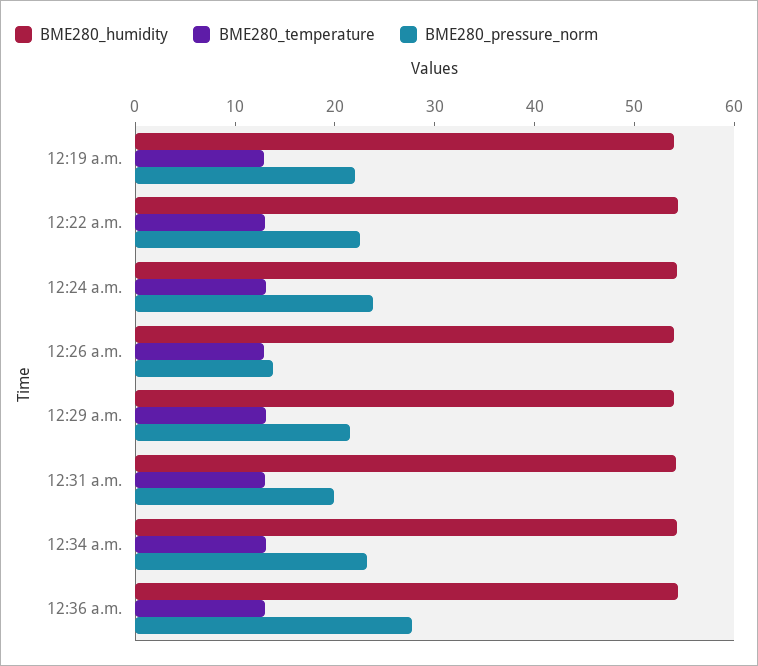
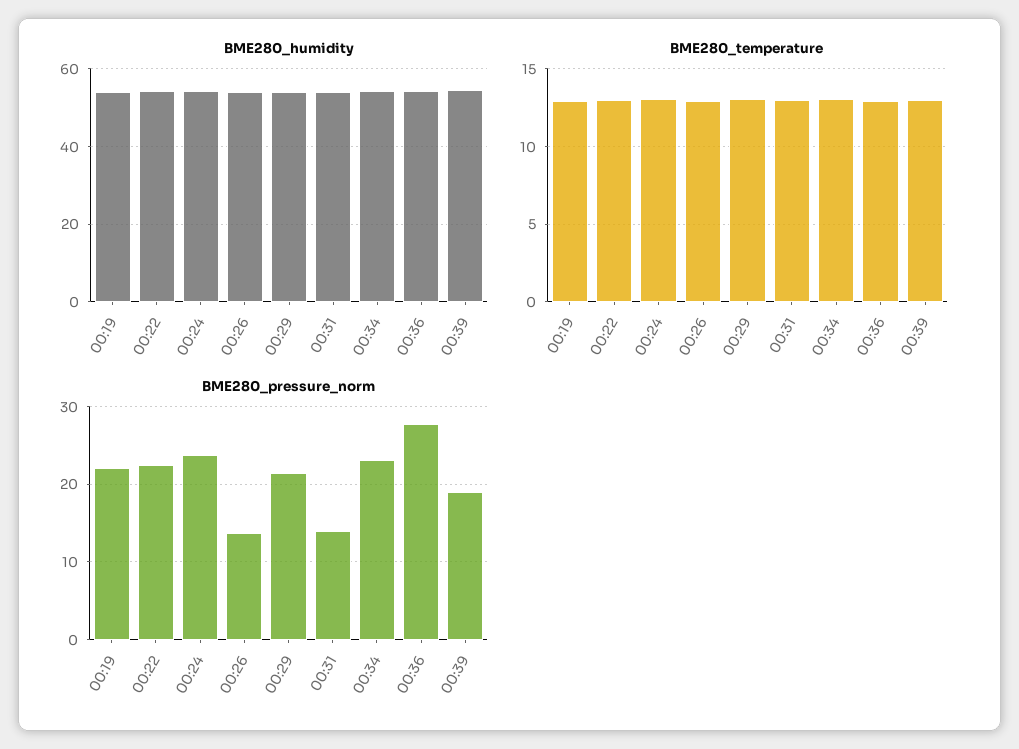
BME280_pressure_norm, 12:31 a.m.: 20 -> 14
BME280_humidity, 00:39: none -> 54
BME280_temperature, 00:39: none -> 13
BME280_pressure_norm, 00:39: none -> 19

